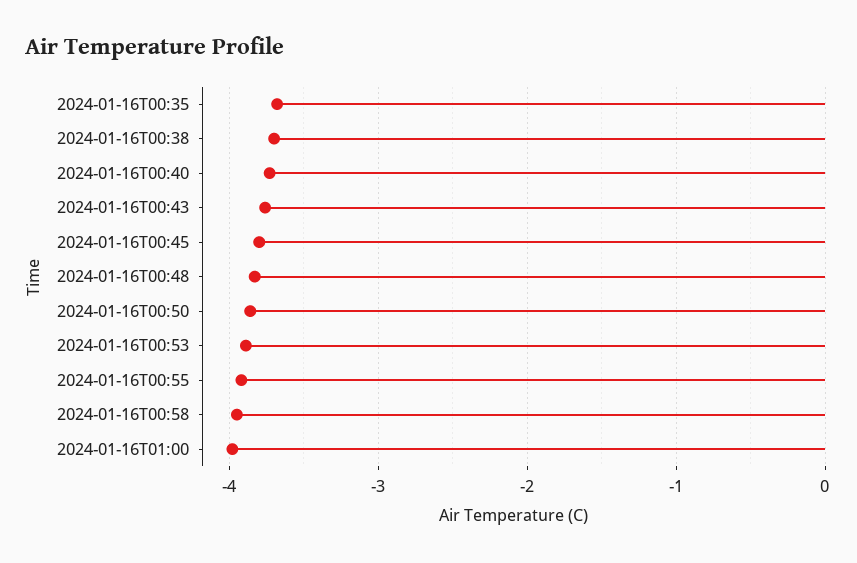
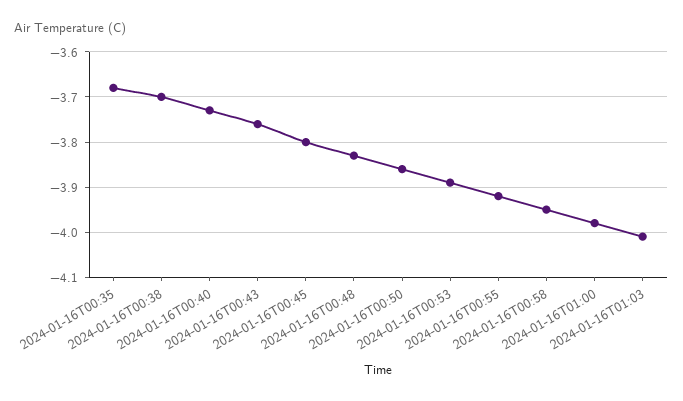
2024-01-16T01:03: none -> -4

